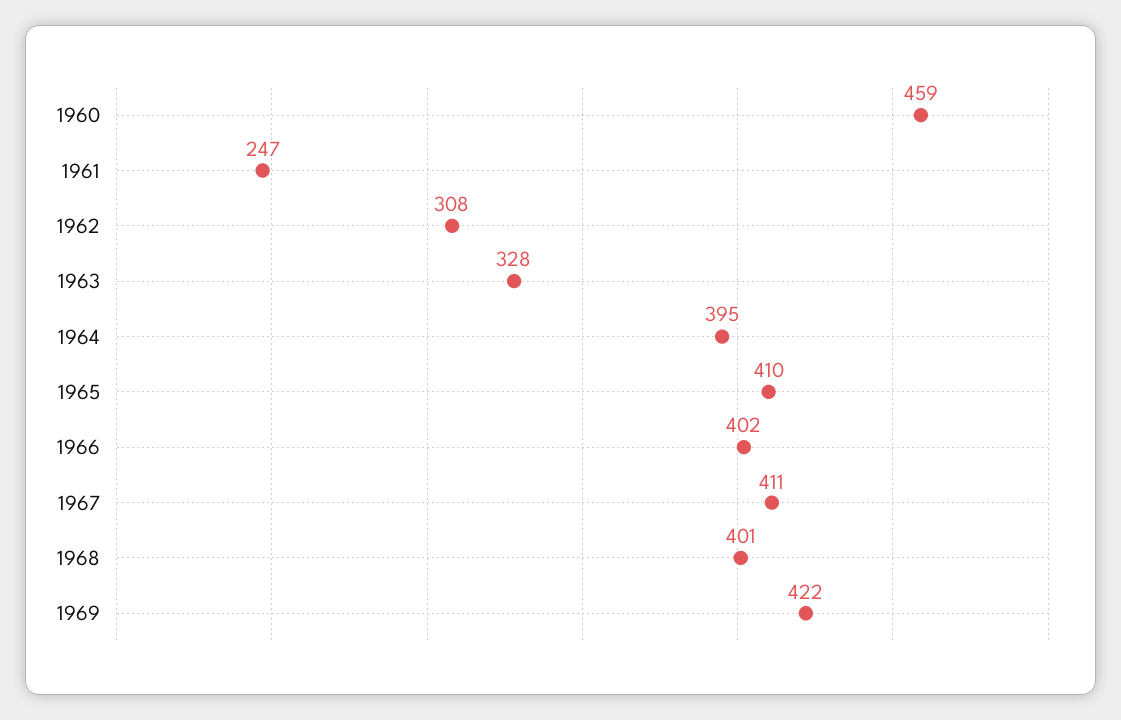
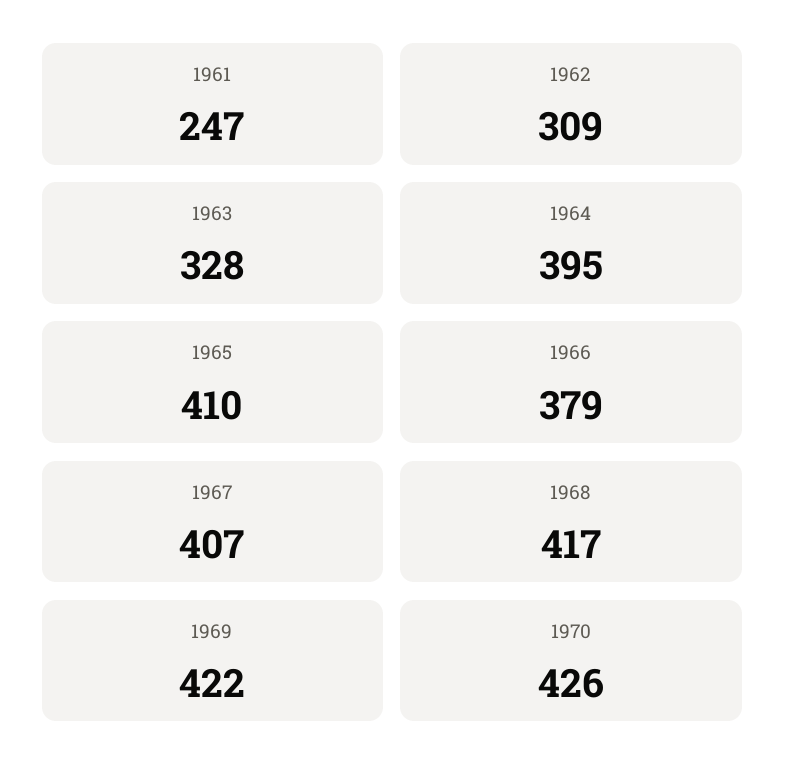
1960: 459 -> none
1962: 308 -> 309
1966: 402 -> 379
1967: 411 -> 407
1968: 401 -> 417
1970: none -> 426

